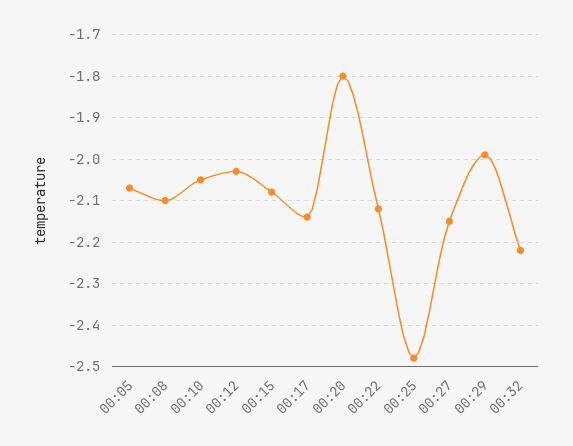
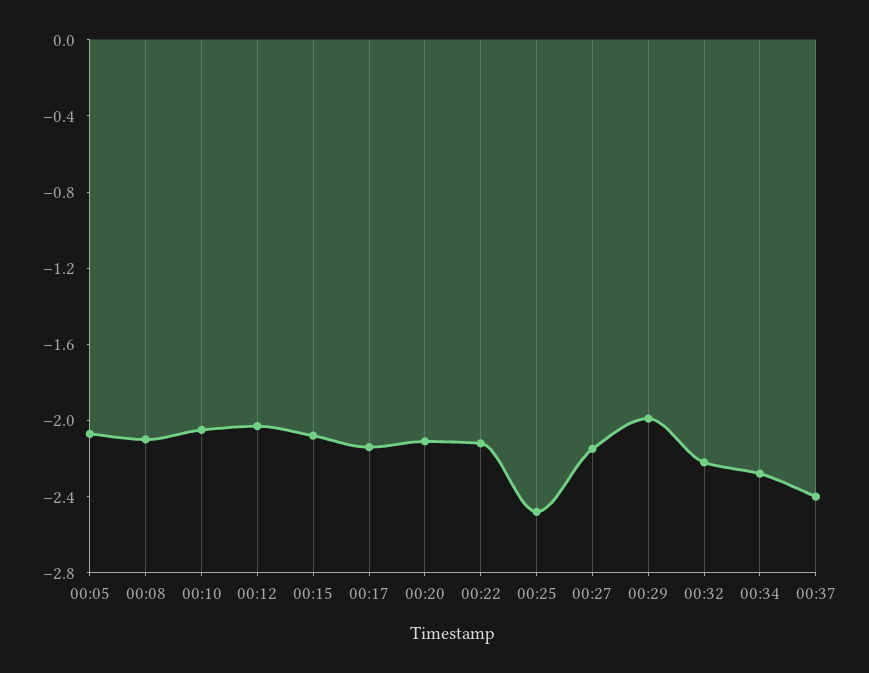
00:20: -1.8 -> -2.1
00:34: none -> -2.3
00:37: none -> -2.4

